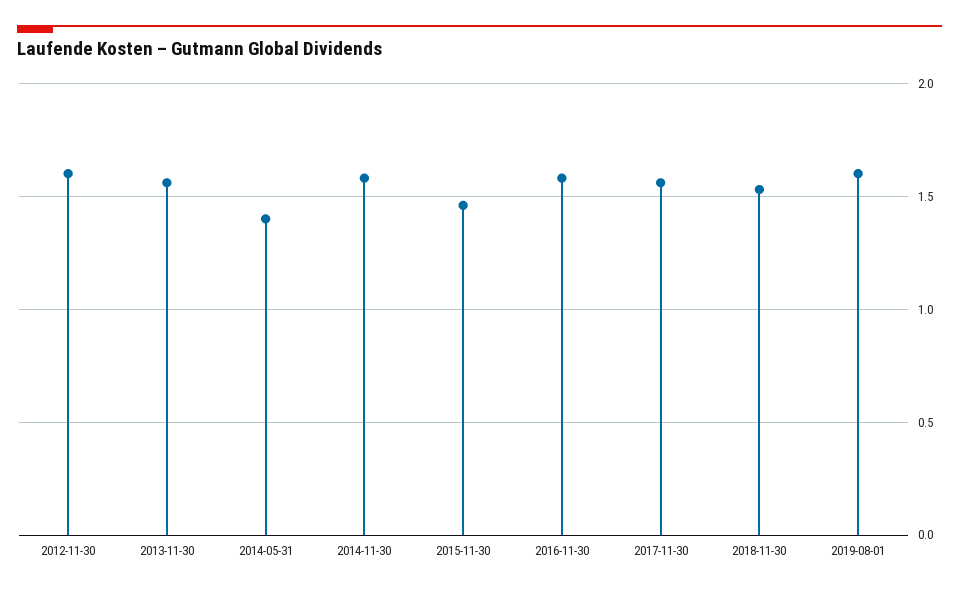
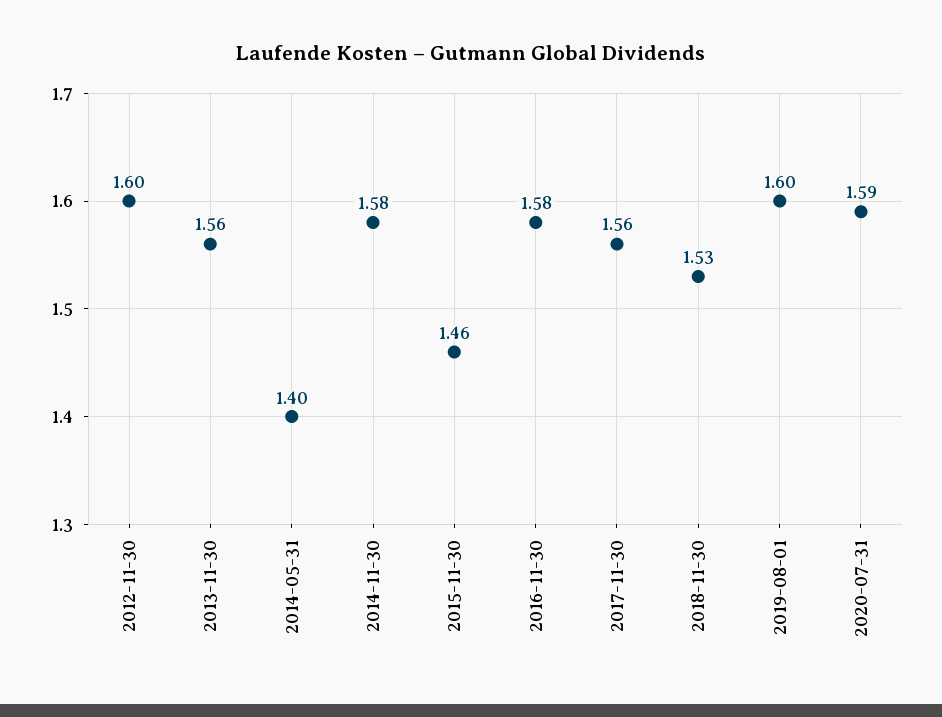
2020-07-31: none -> 1.59

